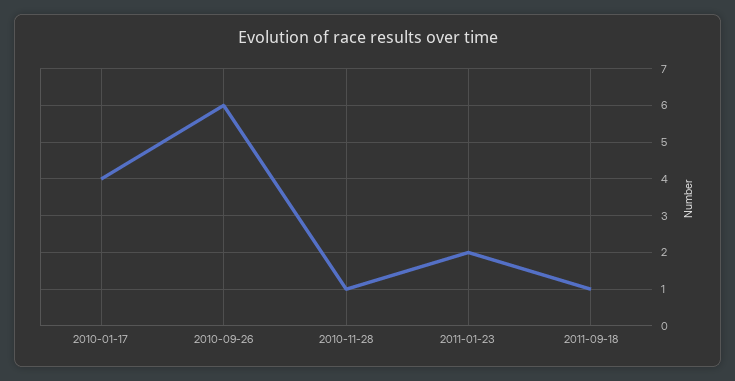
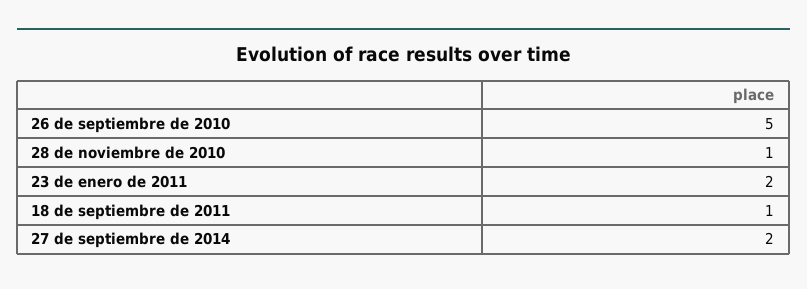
2010-01-17: 4 -> none
2010-09-26: 6 -> 5
27 de septiembre de 2014: none -> 2

